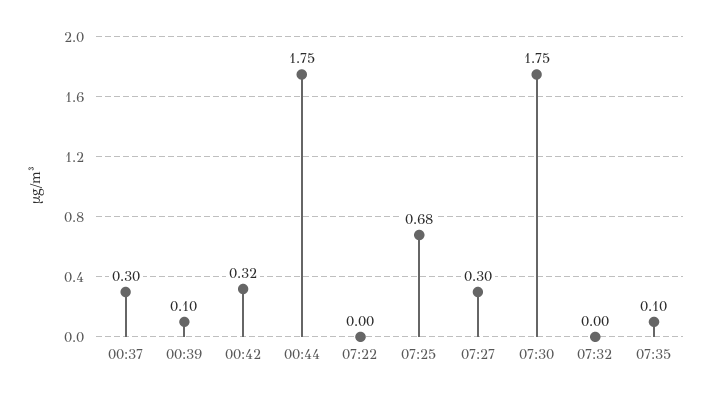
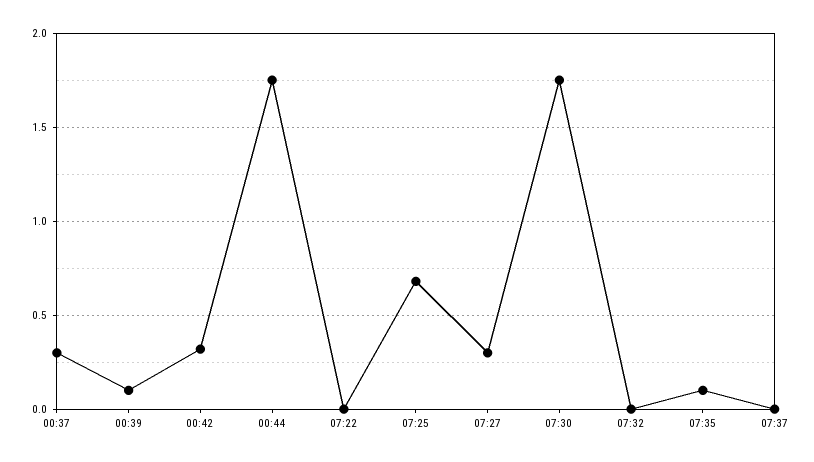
07:37: none -> 0

